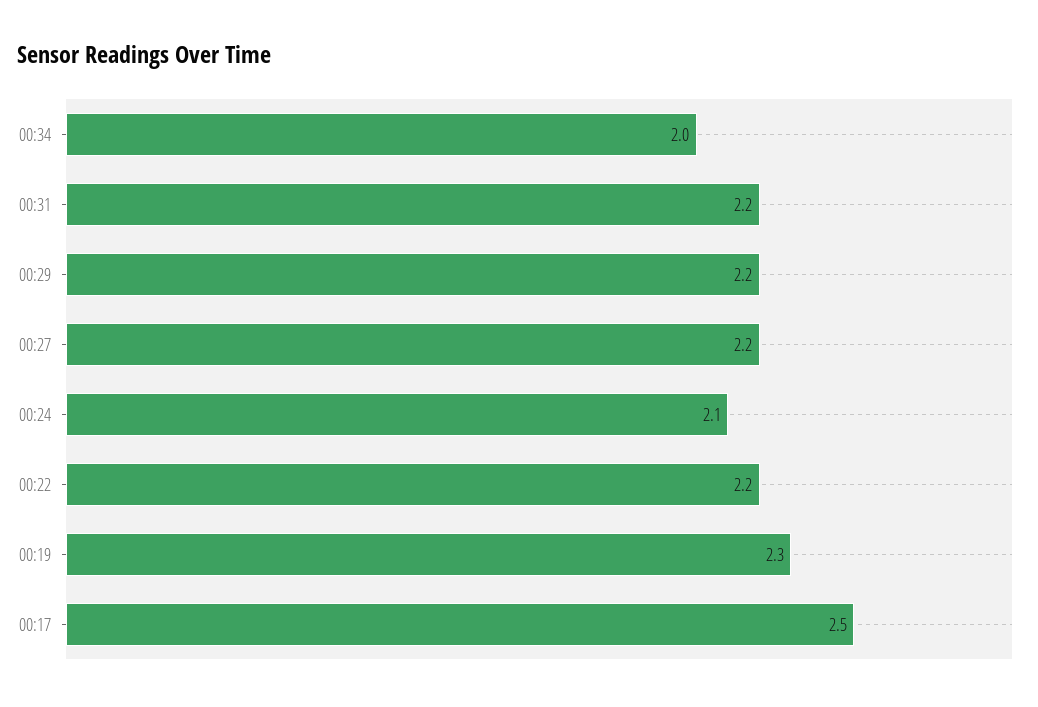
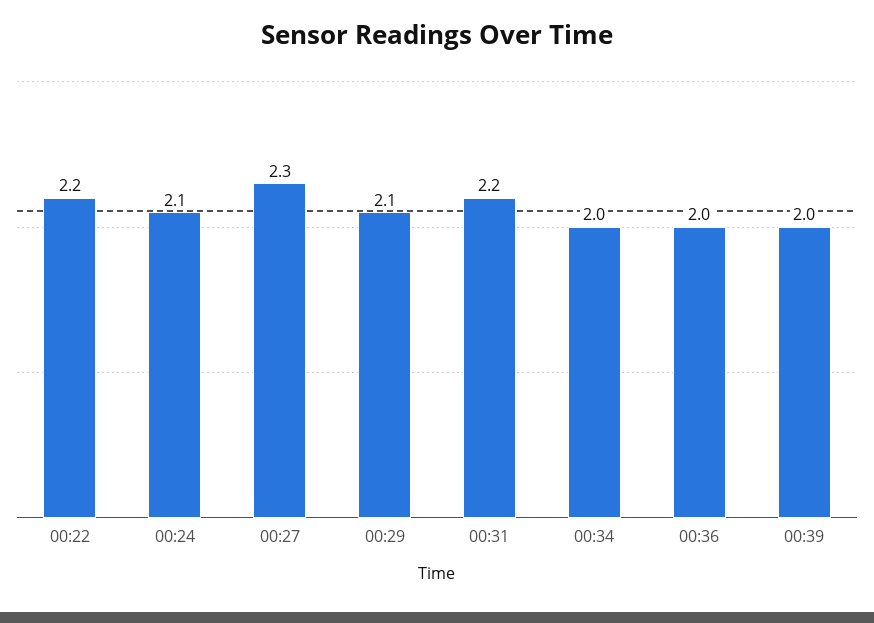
00:29: 2.2 -> 2.1
00:27: 2.2 -> 2.3
00:19: 2.3 -> none
00:17: 2.5 -> none
00:36: none -> 2
00:39: none -> 2

